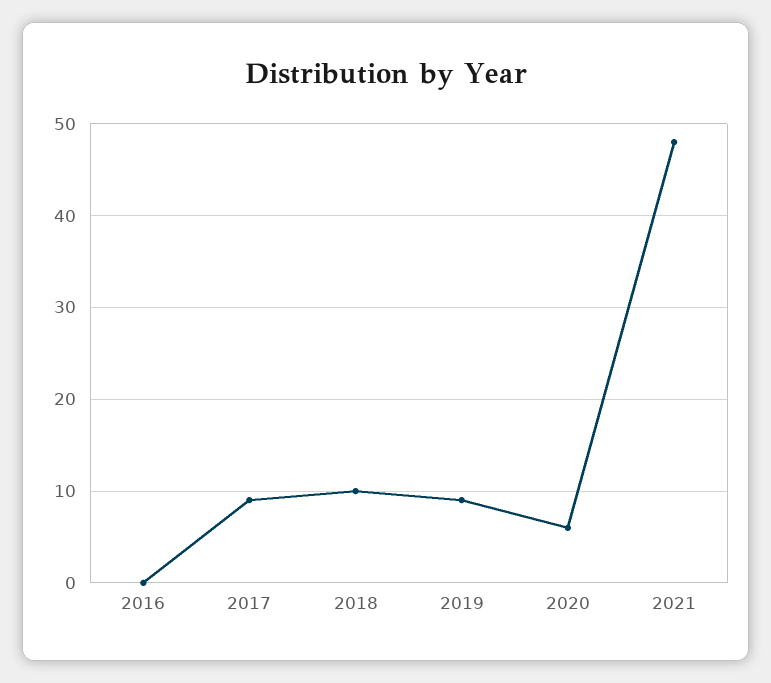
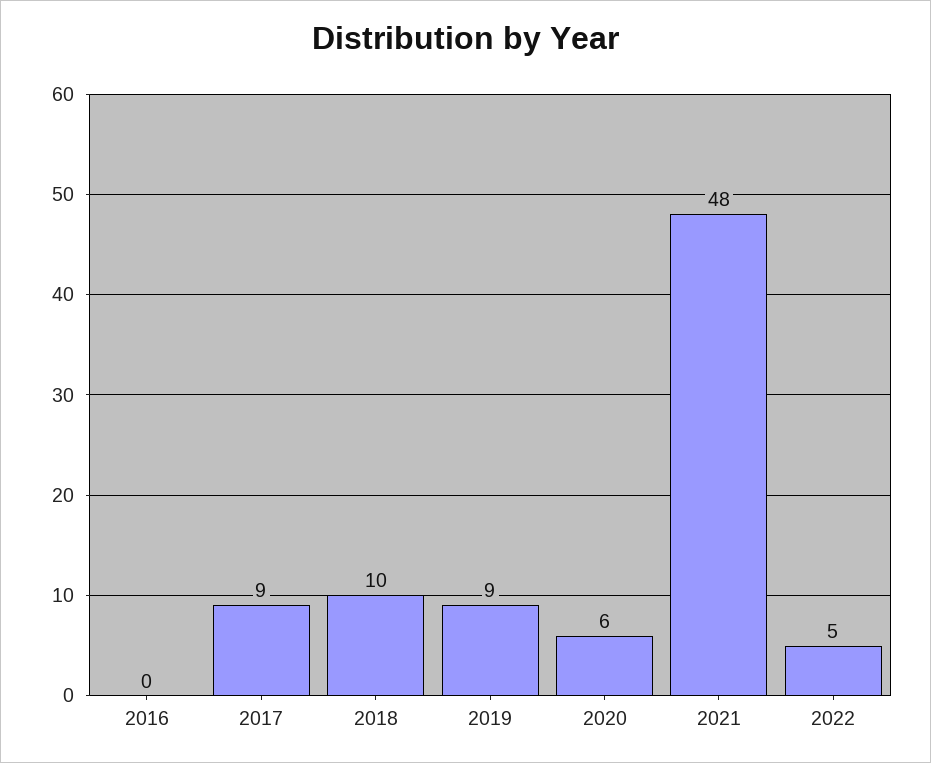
2022: none -> 5

